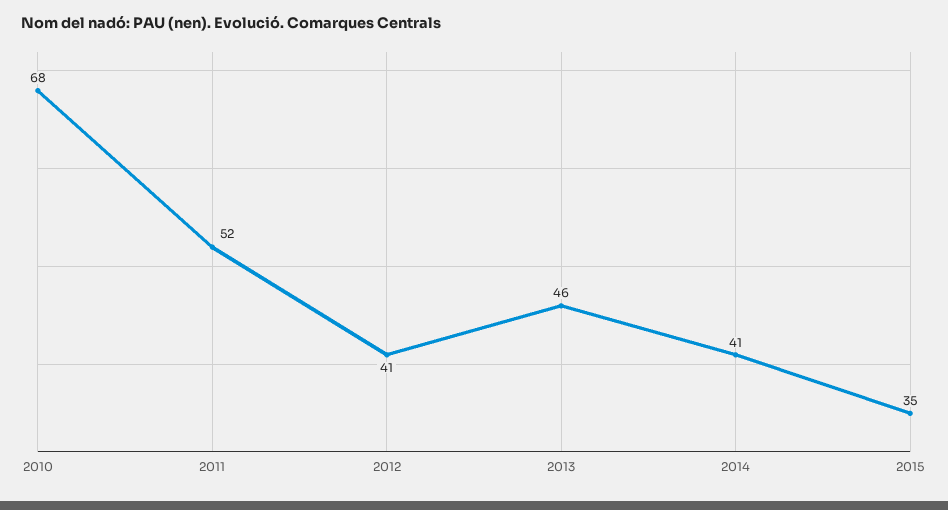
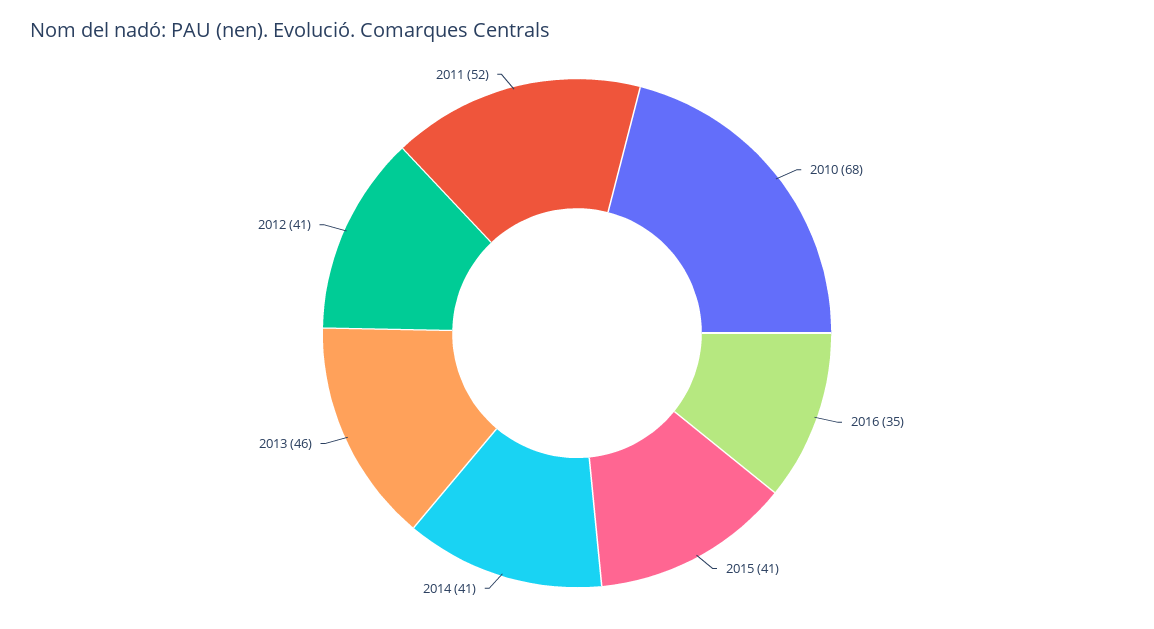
2015: 35 -> 41
2016: none -> 35

